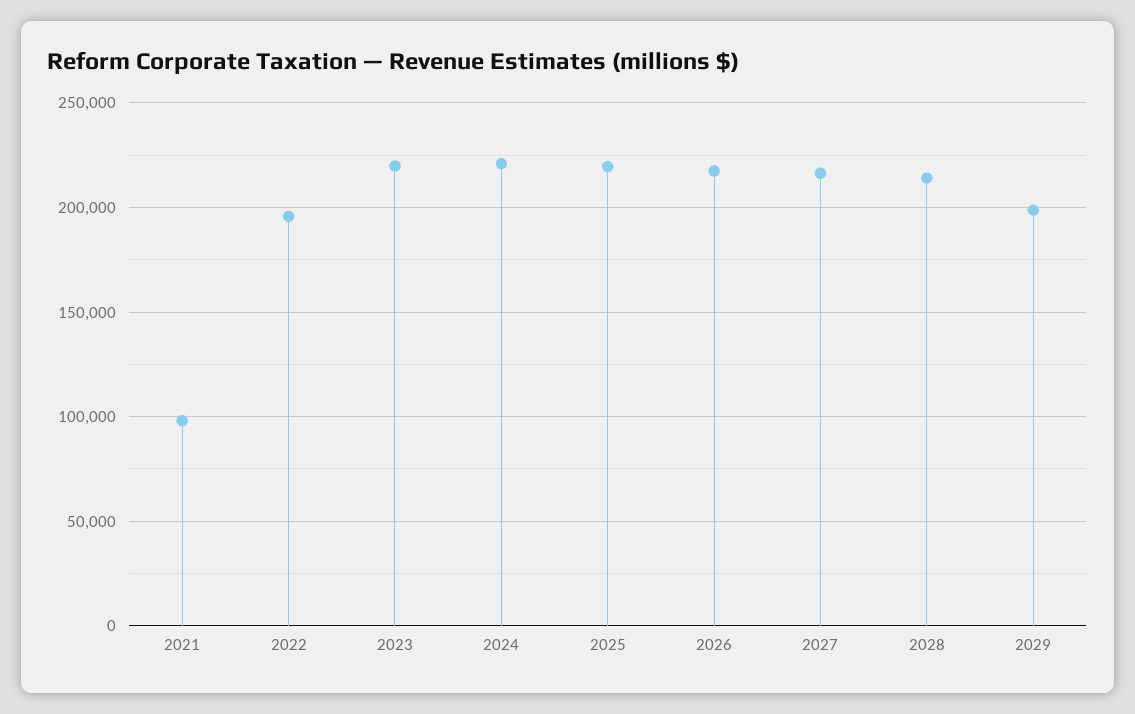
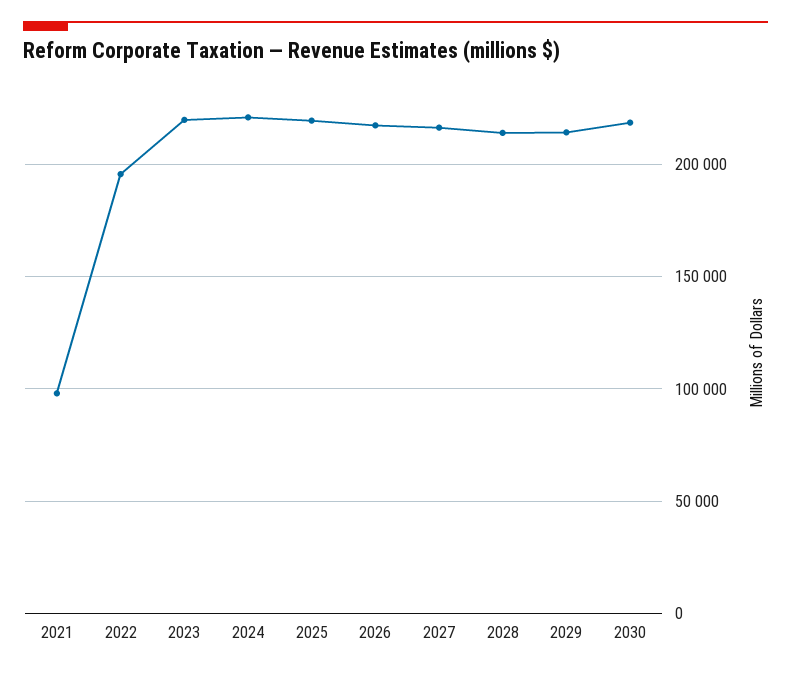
2029: 200000 -> 215000
2030: none -> 220000

